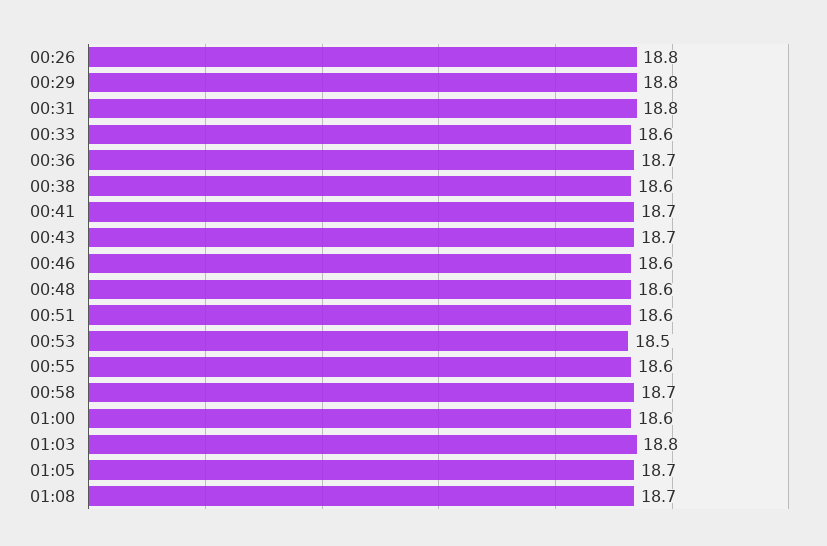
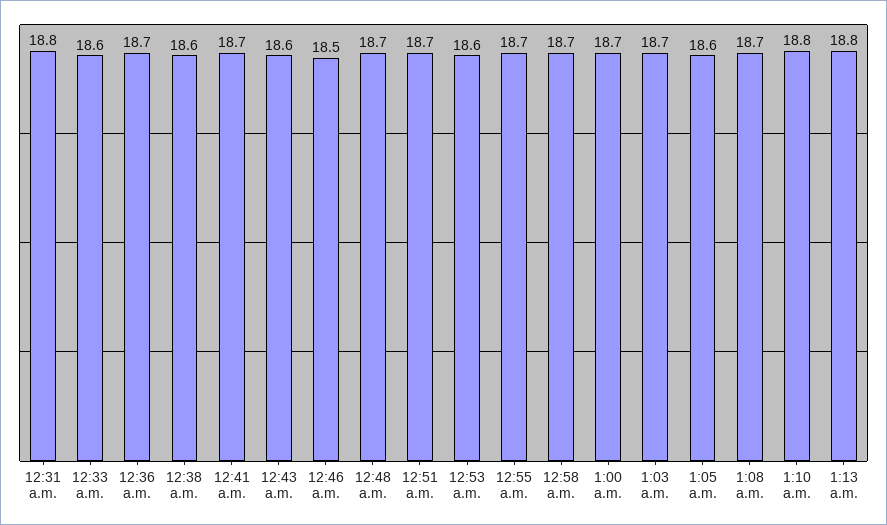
00:26: 18.8 -> none
00:29: 18.8 -> none
00:43: 18.7 -> 18.6
00:46: 18.6 -> 18.5
00:48: 18.6 -> 18.7
00:51: 18.6 -> 18.7
00:53: 18.5 -> 18.6
00:55: 18.6 -> 18.7
01:00: 18.6 -> 18.7
01:03: 18.8 -> 18.7
01:05: 18.7 -> 18.6
1:10 a.m.: none -> 18.8
1:13 a.m.: none -> 18.8

